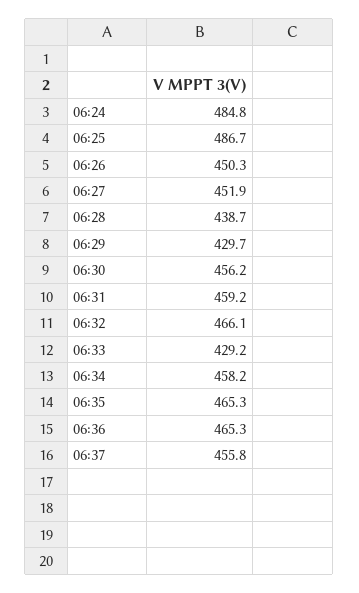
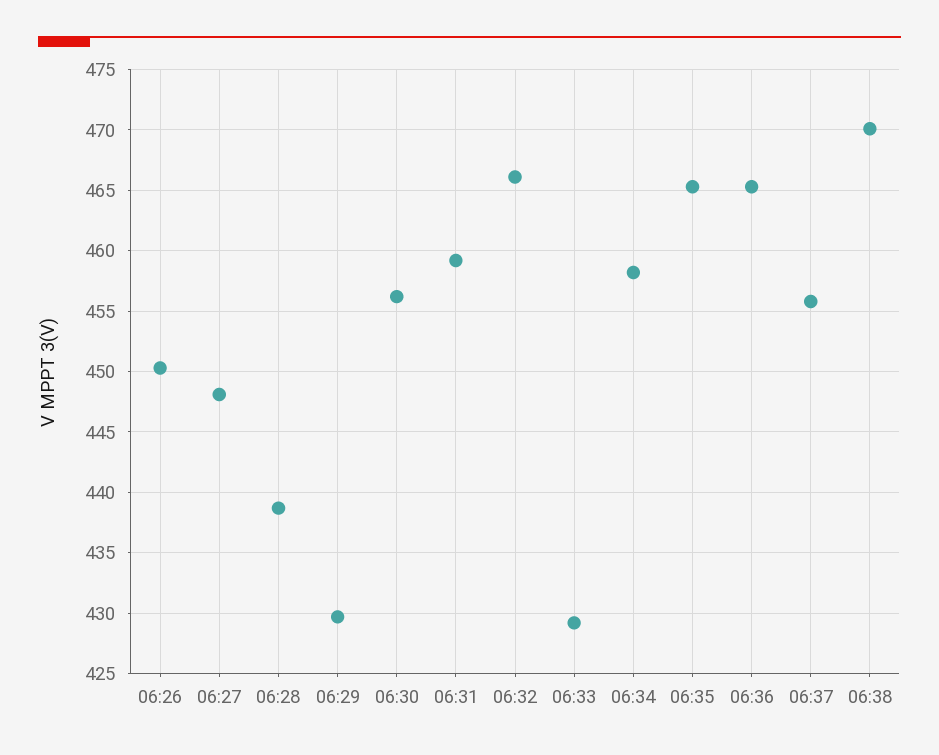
06:24: 484.8 -> none
06:25: 486.7 -> none
06:27: 451.9 -> 448
06:38: none -> 470

